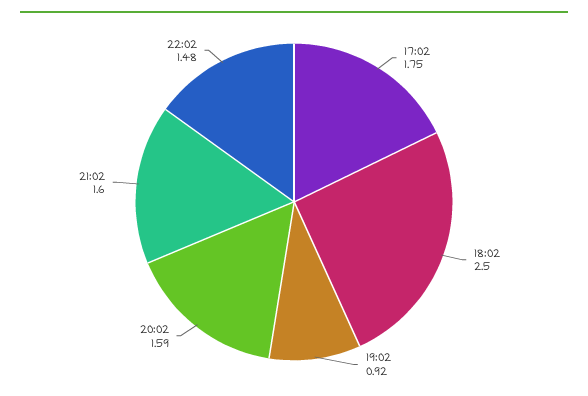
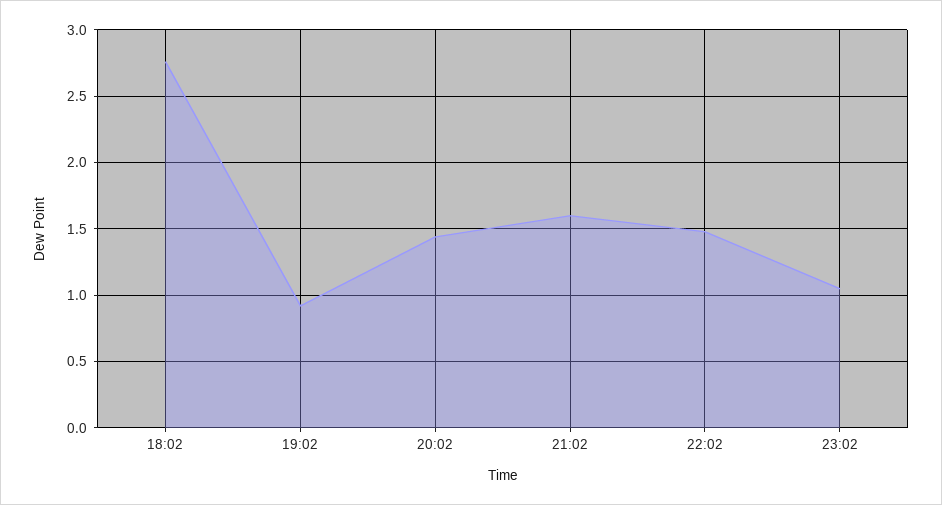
17:02: 1.75 -> none
18:02: 2.5 -> 2.75
20:02: 1.59 -> 1.45
23:02: none -> 1.05

